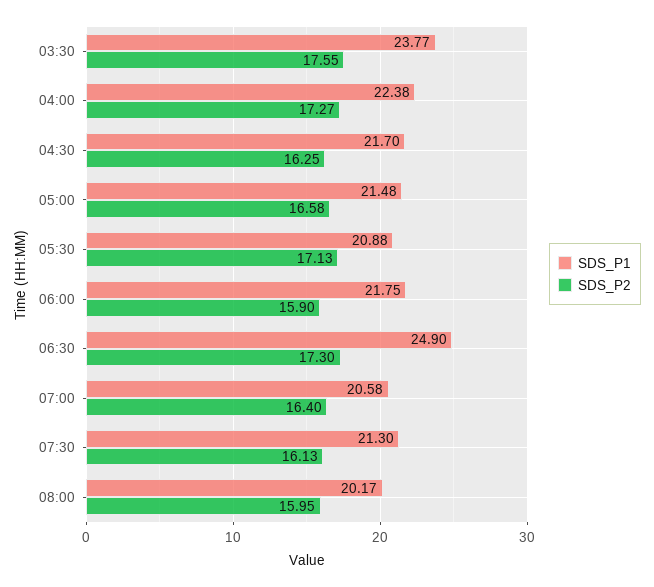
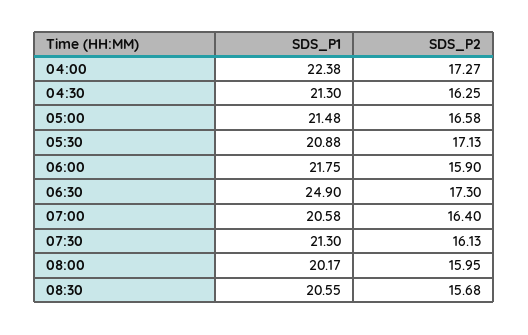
SDS_P1, 03:30: 23.77 -> none
SDS_P2, 03:30: 17.55 -> none
SDS_P1, 04:30: 21.7 -> 21.3
SDS_P1, 08:30: none -> 20.55
SDS_P2, 08:30: none -> 15.68

